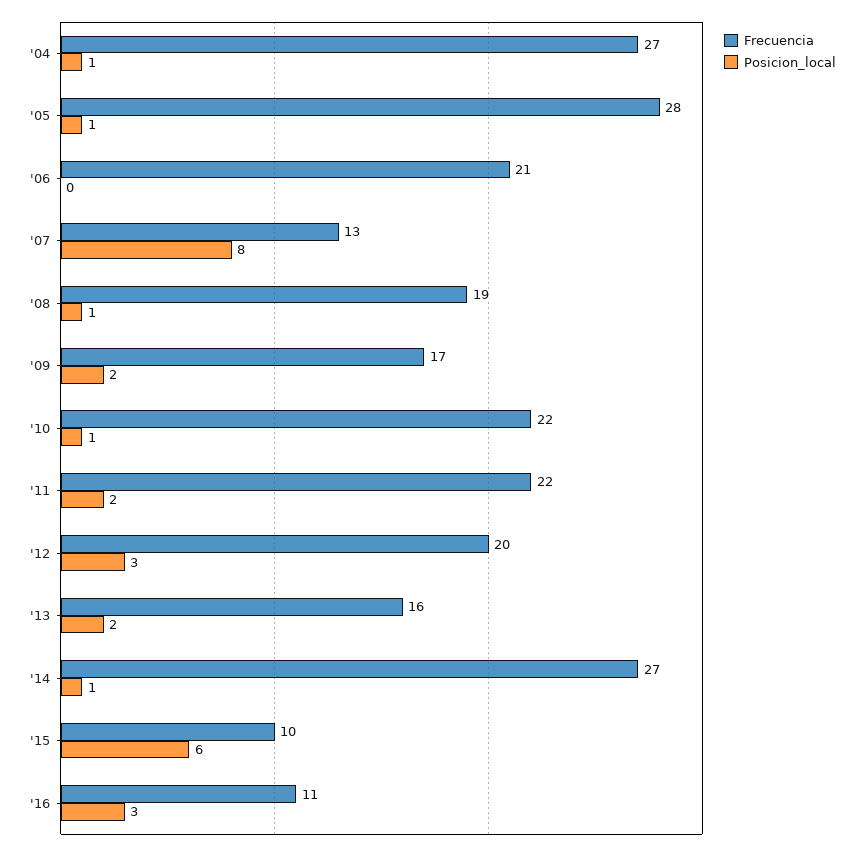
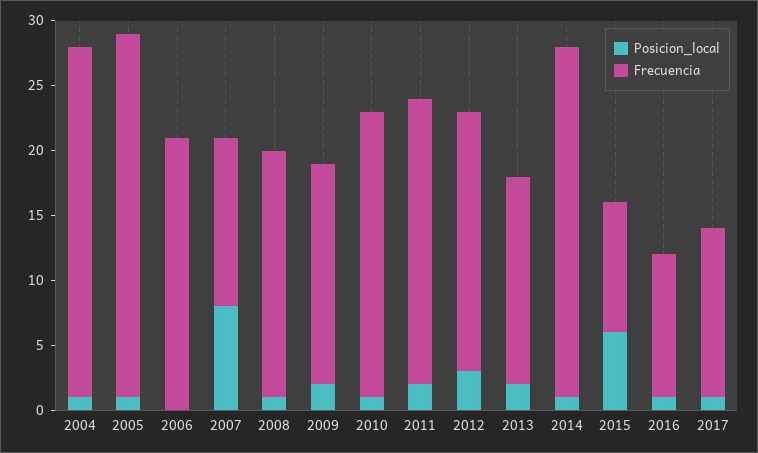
Posicion_local, '16: 3 -> 1
Posicion_local, 2017: none -> 1
Frecuencia, 2017: none -> 13

